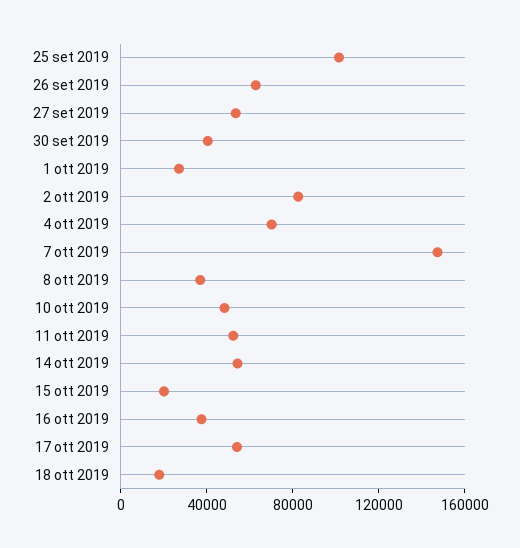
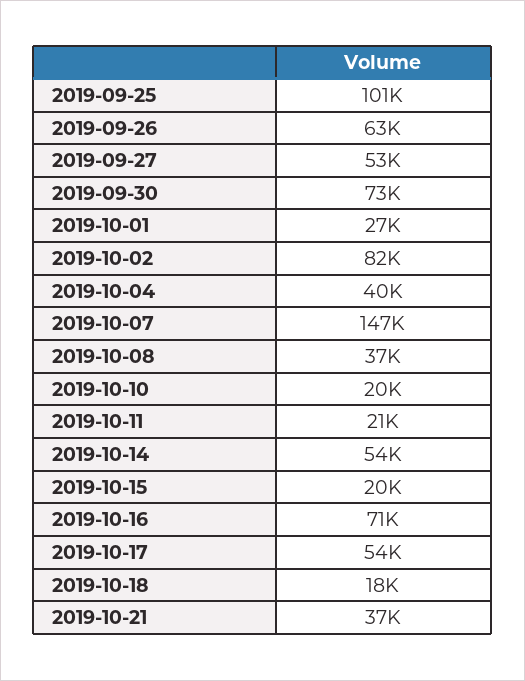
30 set 2019: 40000 -> 73000
4 ott 2019: 70000 -> 40000
10 ott 2019: 50000 -> 20000
11 ott 2019: 50000 -> 21000
16 ott 2019: 40000 -> 71000
2019-10-21: none -> 37000

